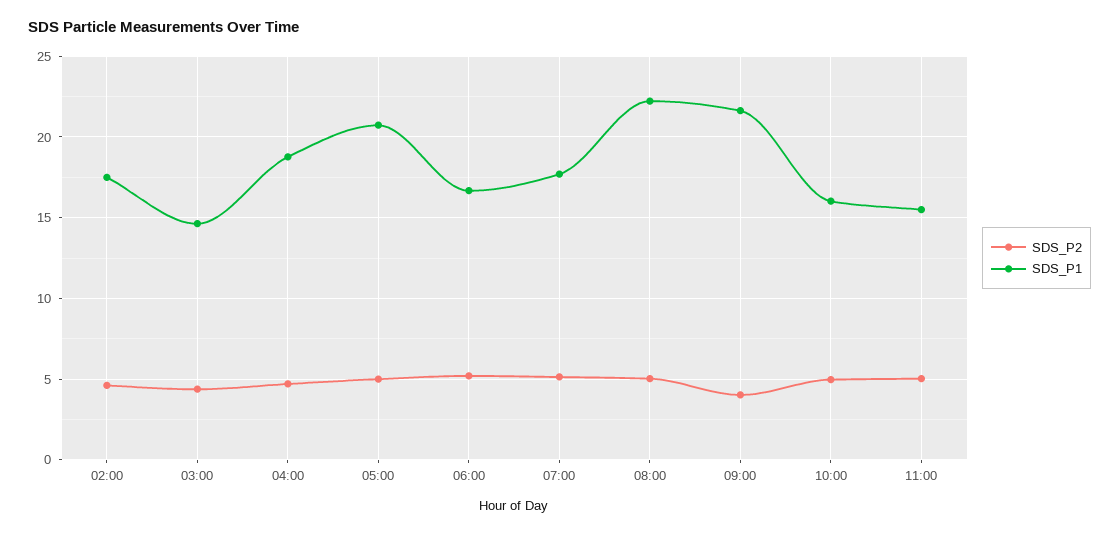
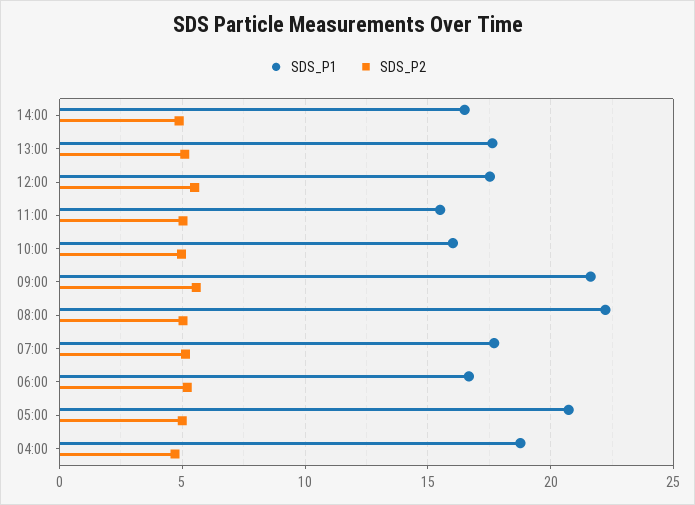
SDS_P2, 02:00: 4.5 -> none
SDS_P1, 02:00: 17.5 -> none
SDS_P2, 03:00: 4.5 -> none
SDS_P1, 03:00: 14.5 -> none
SDS_P2, 09:00: 4 -> 5.5
SDS_P1, 14:00: none -> 16.5
SDS_P2, 14:00: none -> 5
SDS_P1, 13:00: none -> 17.5
SDS_P2, 13:00: none -> 5
SDS_P1, 12:00: none -> 17.5
SDS_P2, 12:00: none -> 5.5

